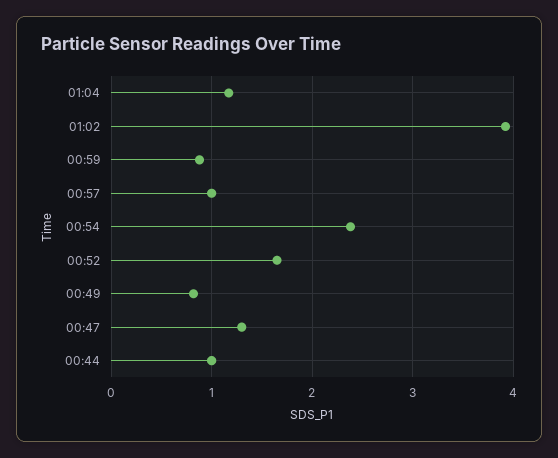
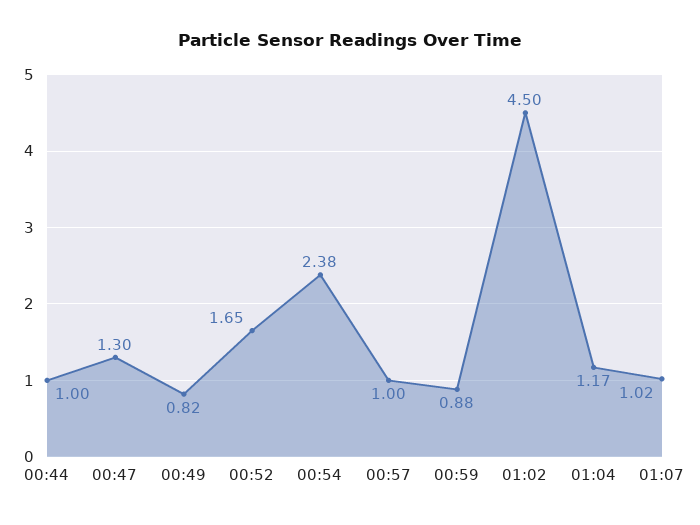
01:02: 3.9 -> 4.5
01:07: none -> 1.02

